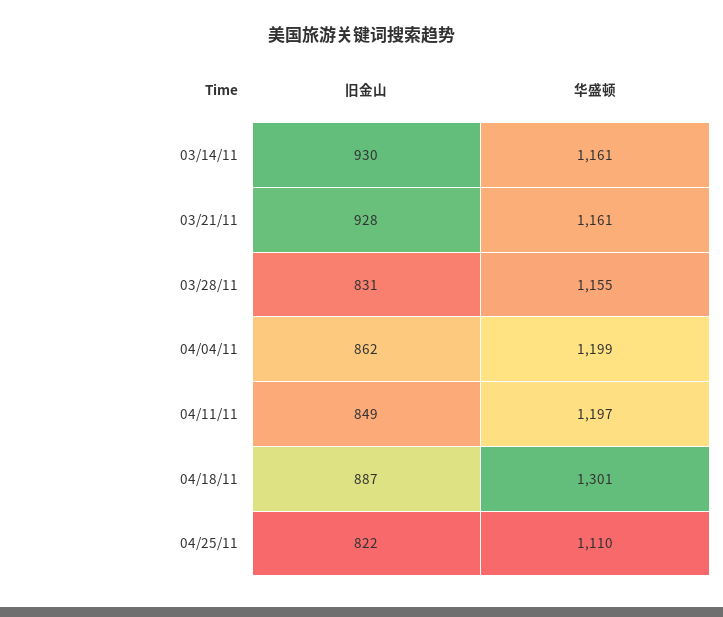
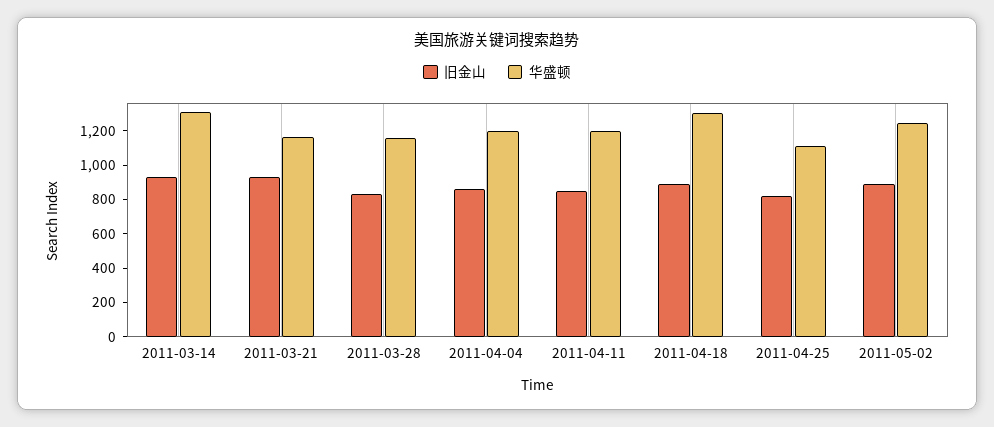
华盛顿, 03/14/11: 1161 -> 1300
旧金山, 2011-05-02: none -> 900
华盛顿, 2011-05-02: none -> 1250

